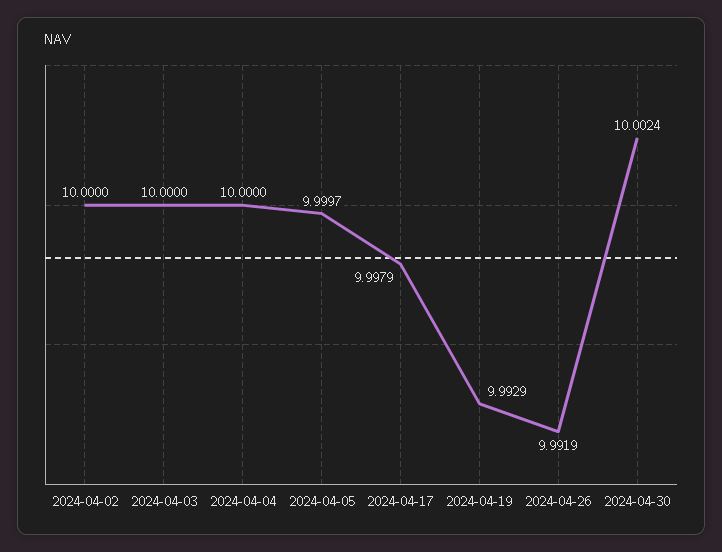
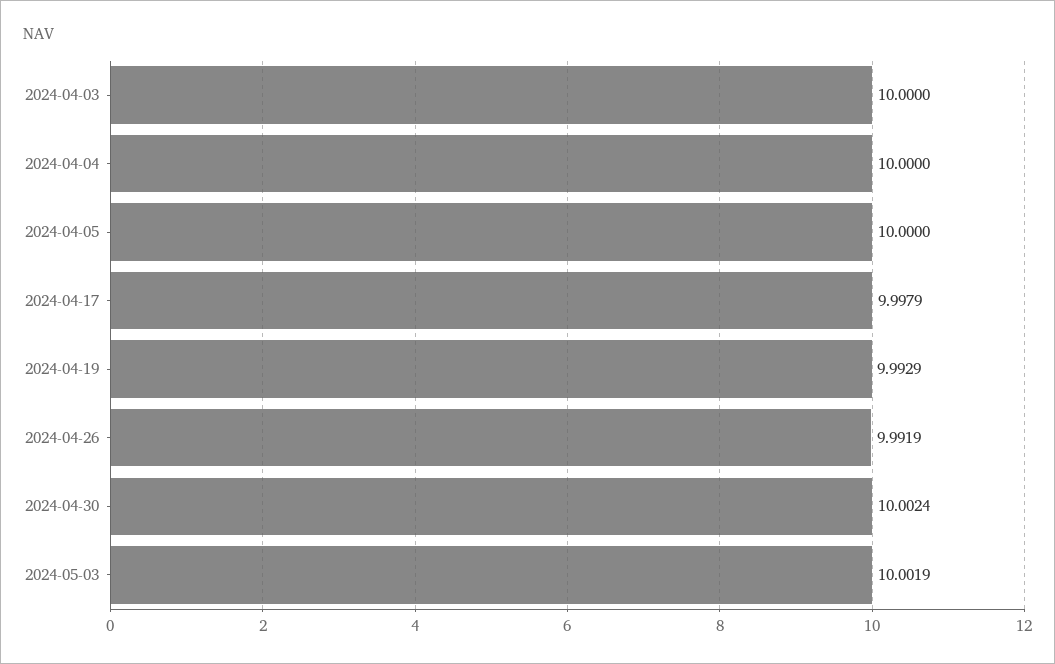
2024-04-02: 10 -> none
2024-04-05: 9.9997 -> 10
2024-05-03: none -> 10.0019

